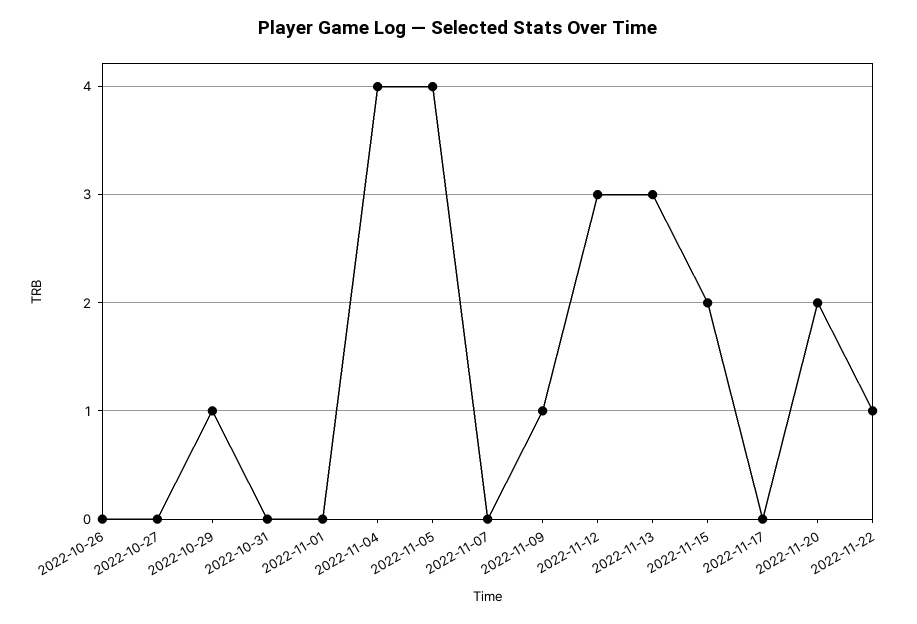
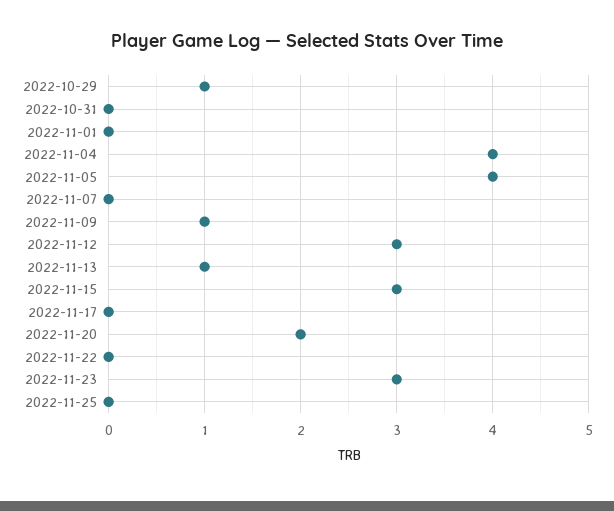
2022-10-26: 0 -> none
2022-10-27: 0 -> none
2022-11-13: 3 -> 1
2022-11-15: 2 -> 3
2022-11-22: 1 -> 0
2022-11-23: none -> 3
2022-11-25: none -> 0

